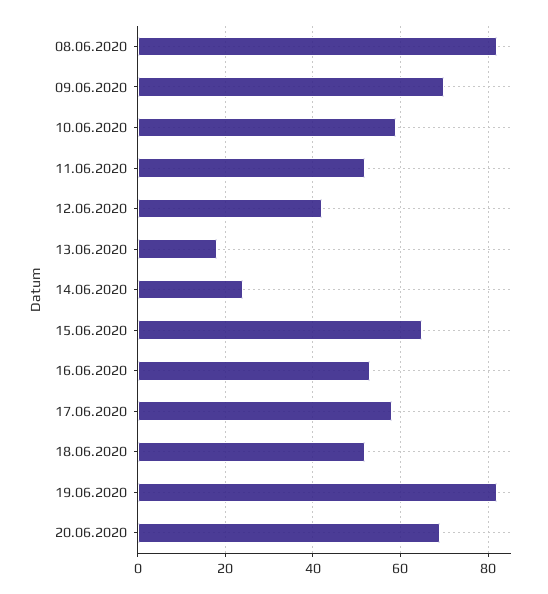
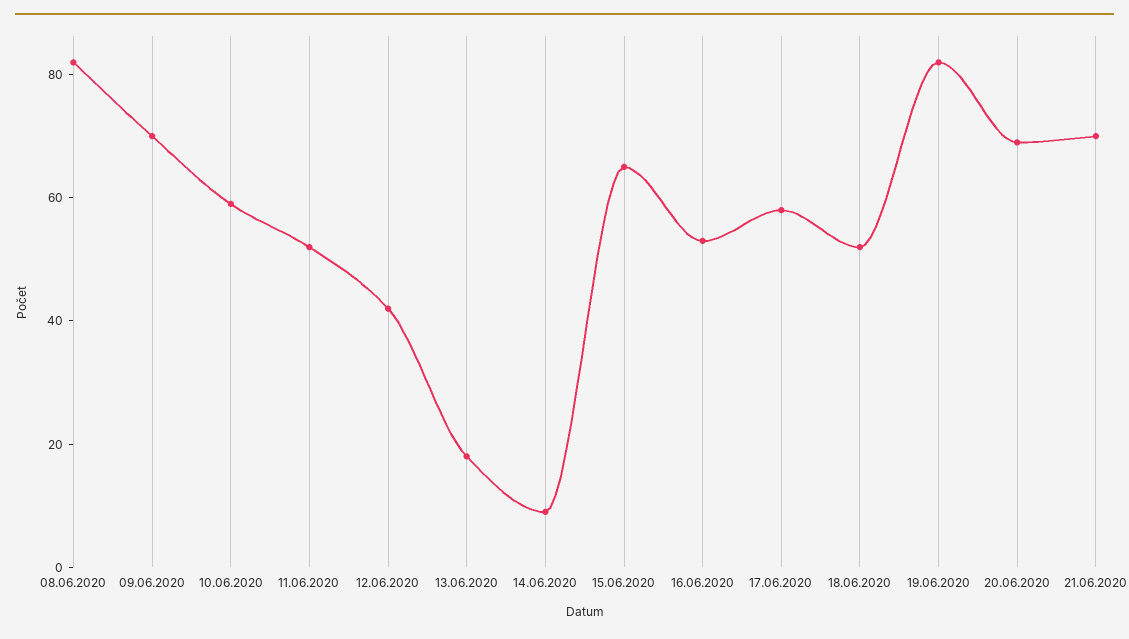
14.06.2020: 25 -> 10
21.06.2020: none -> 70

